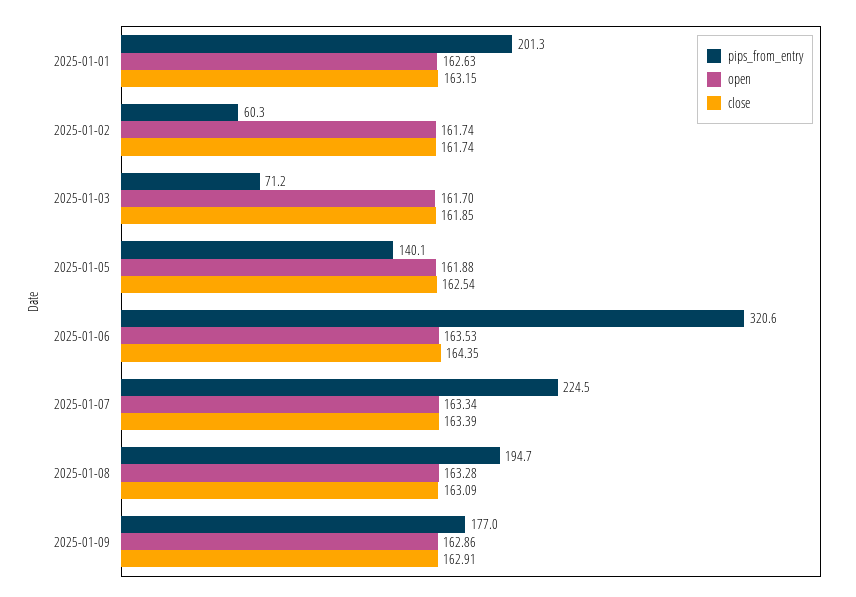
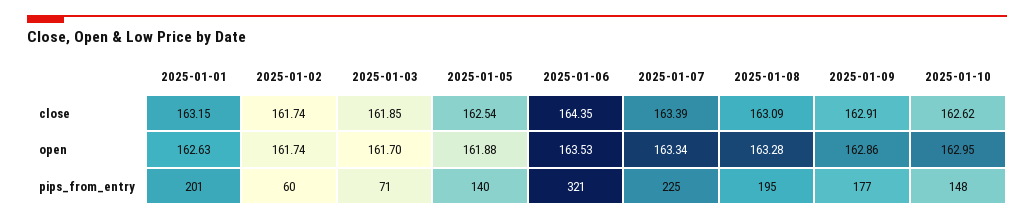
close, 2025-01-10: none -> 162.62
open, 2025-01-10: none -> 162.95
pips_from_entry, 2025-01-10: none -> 148

